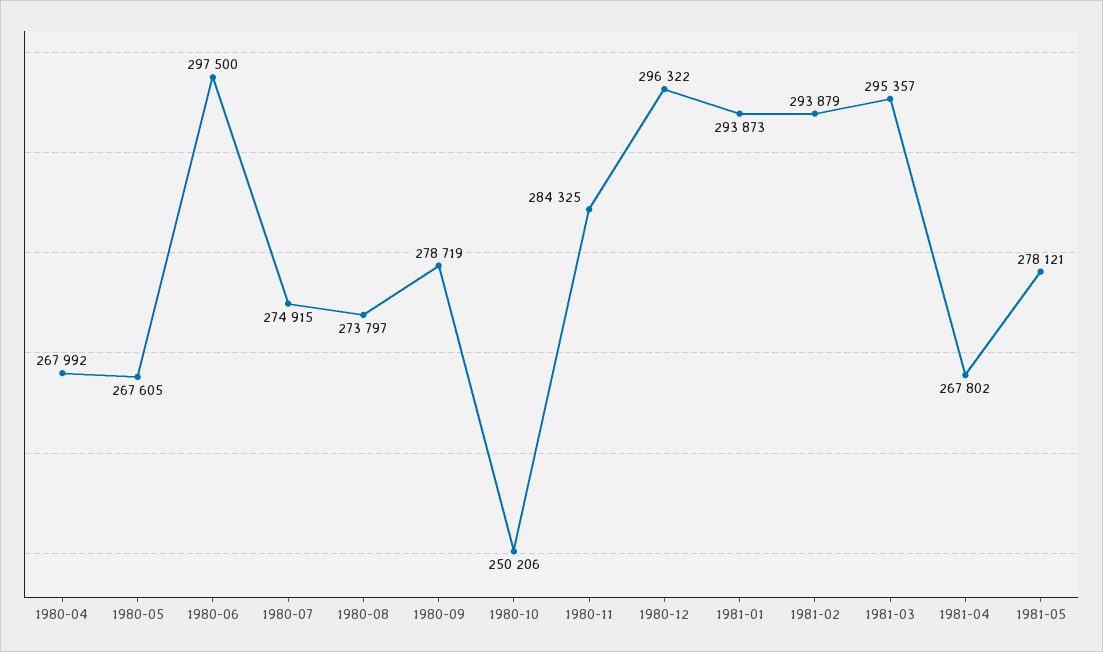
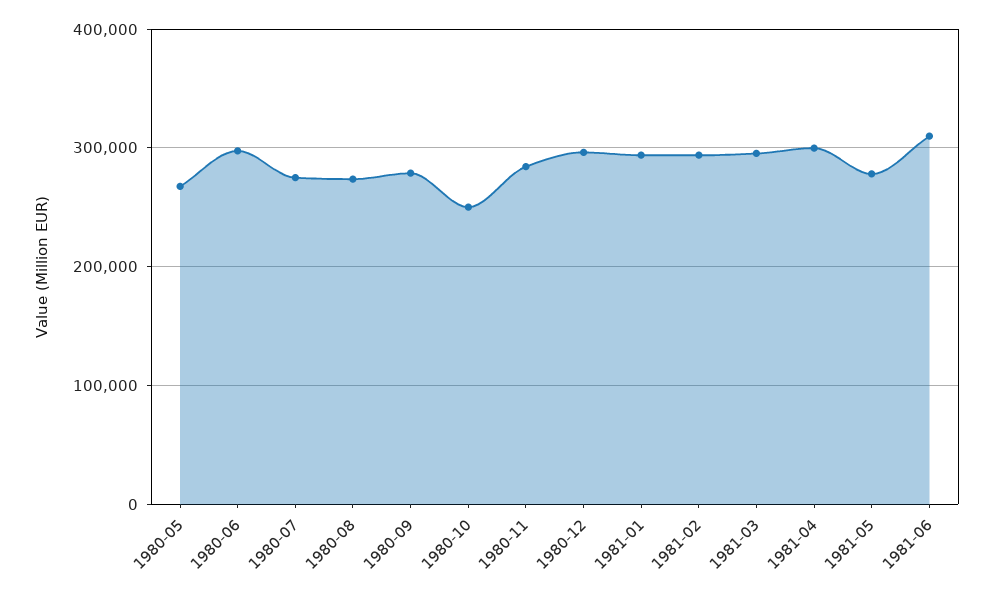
1980-04: 267992 -> none
1981-04: 267802 -> 300000
1981-06: none -> 310000

